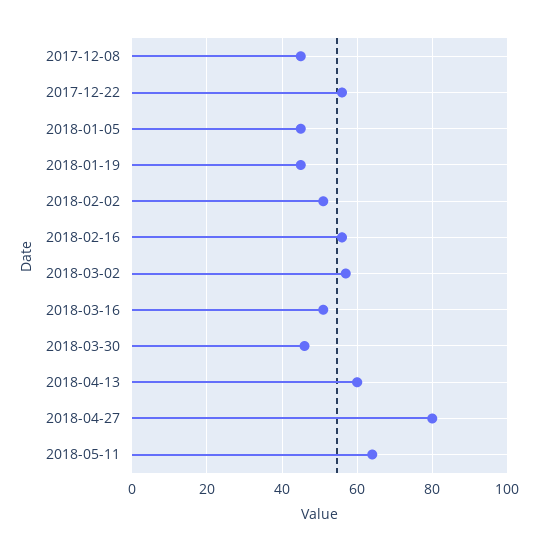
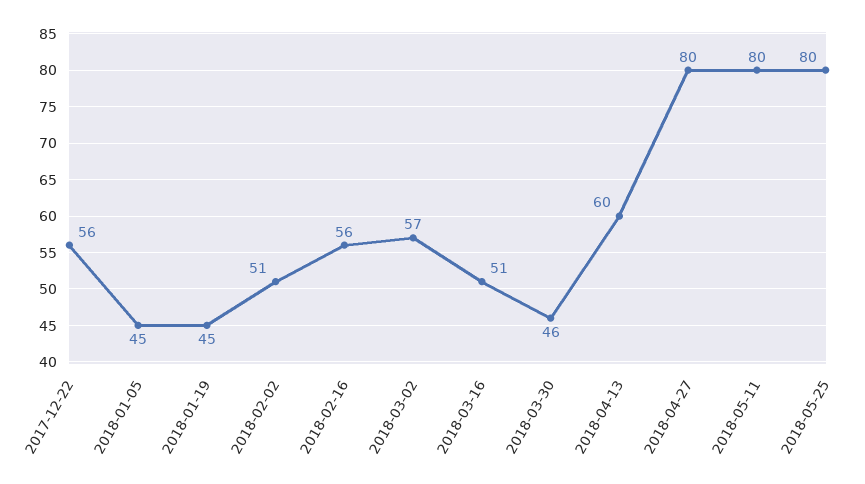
2017-12-08: 45 -> none
2018-05-11: 65 -> 80
2018-05-25: none -> 80

